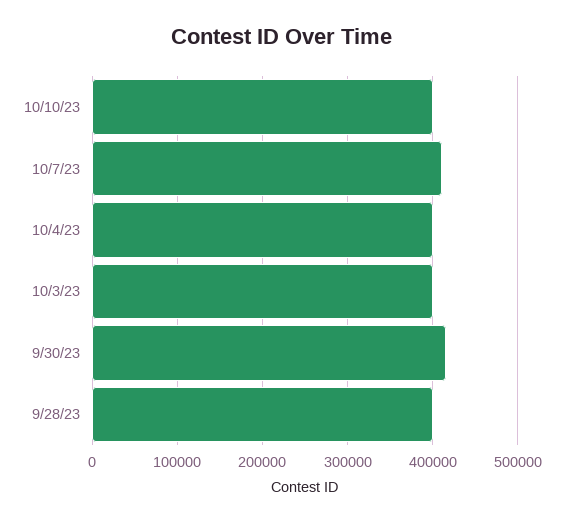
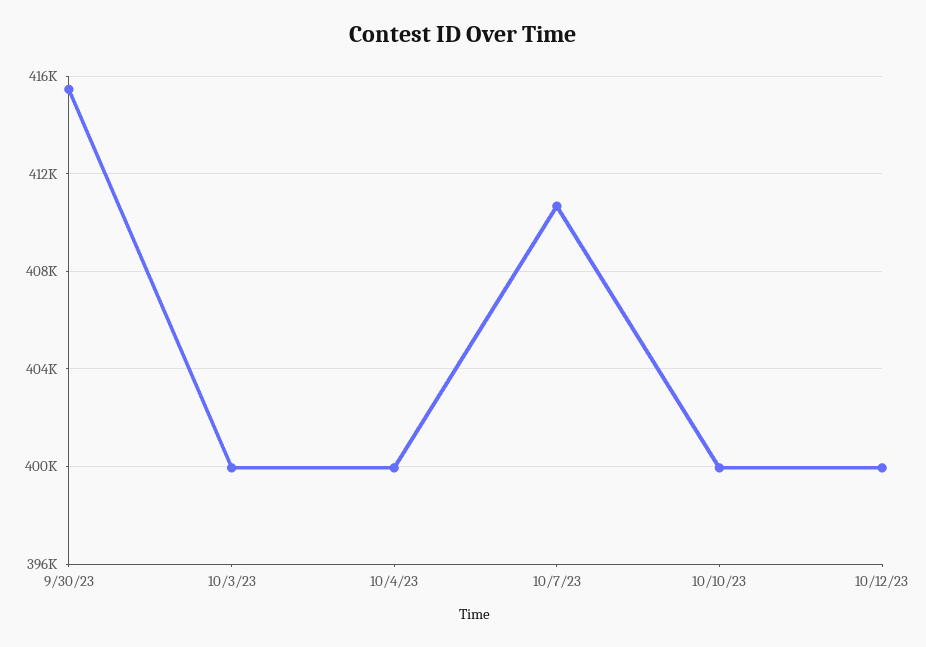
9/28/23: 400000 -> none
10/12/23: none -> 400000

